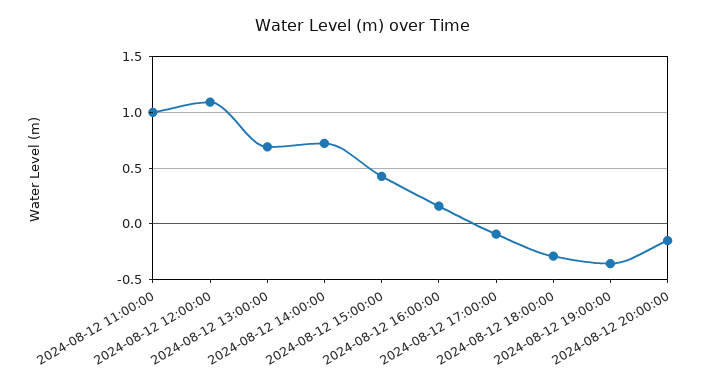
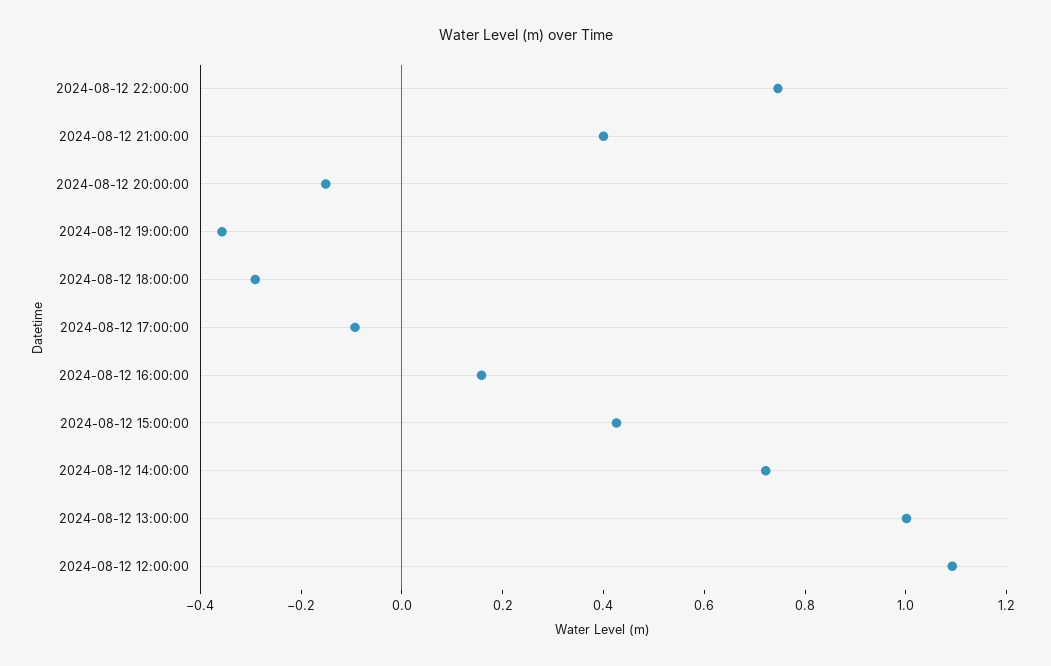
2024-08-12 11:00:00: 1 -> none
2024-08-12 13:00:00: 0.7 -> 1
2024-08-12 22:00:00: none -> 0.75
2024-08-12 21:00:00: none -> 0.4

